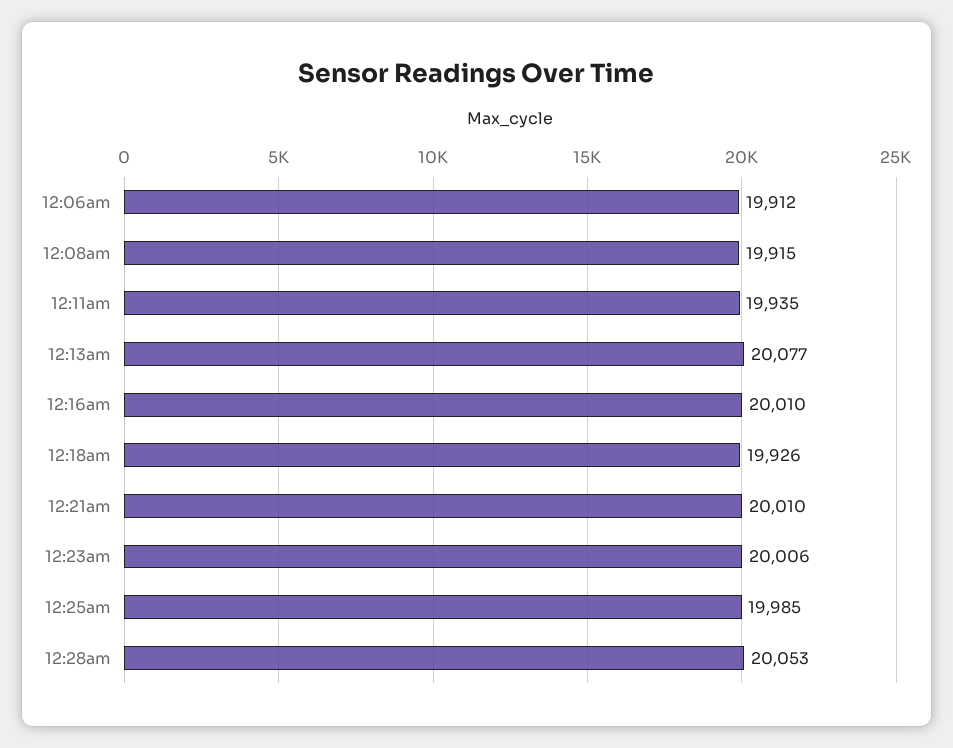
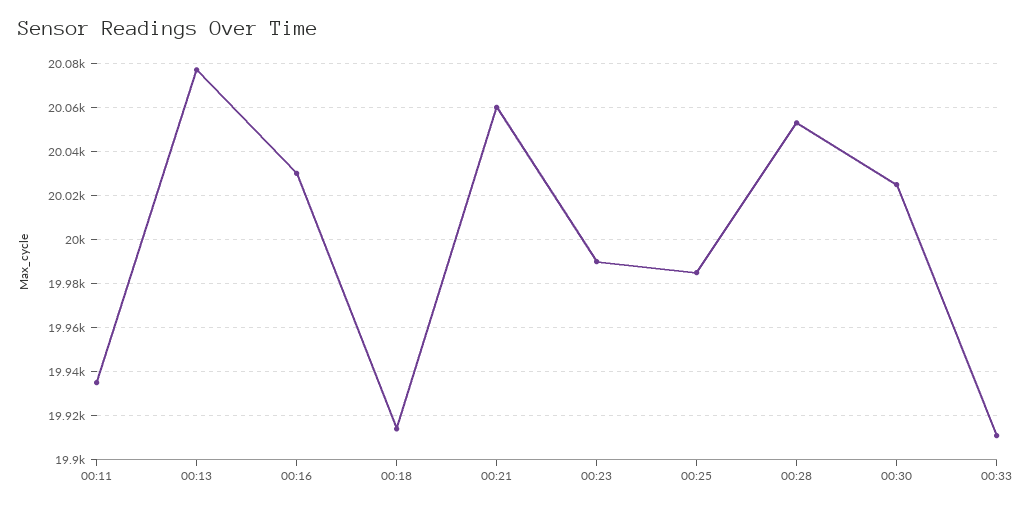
12:06am: 19912 -> none
12:08am: 19915 -> none
12:16am: 20010 -> 20030
12:18am: 19926 -> 19915
12:21am: 20010 -> 20060
12:23am: 20006 -> 19990
00:30: none -> 20025
00:33: none -> 19910

